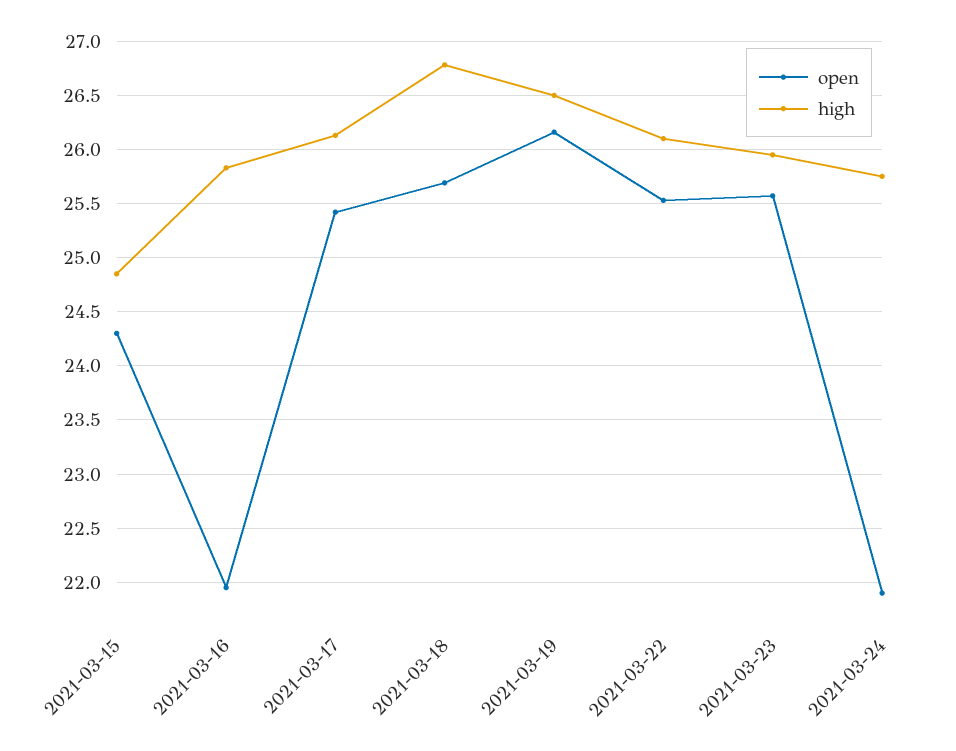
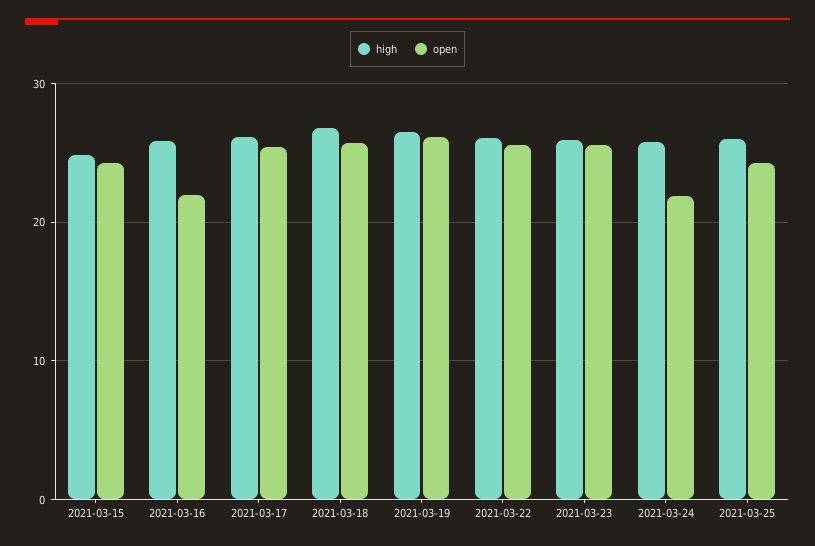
high, 2021-03-25: none -> 26
open, 2021-03-25: none -> 24

